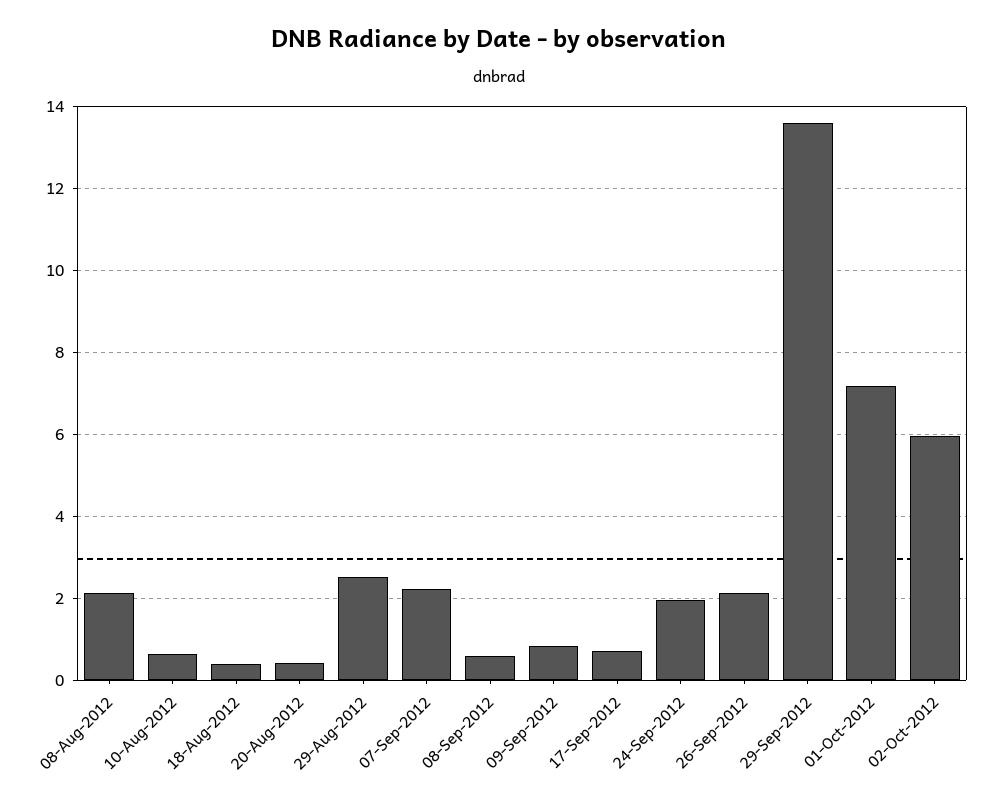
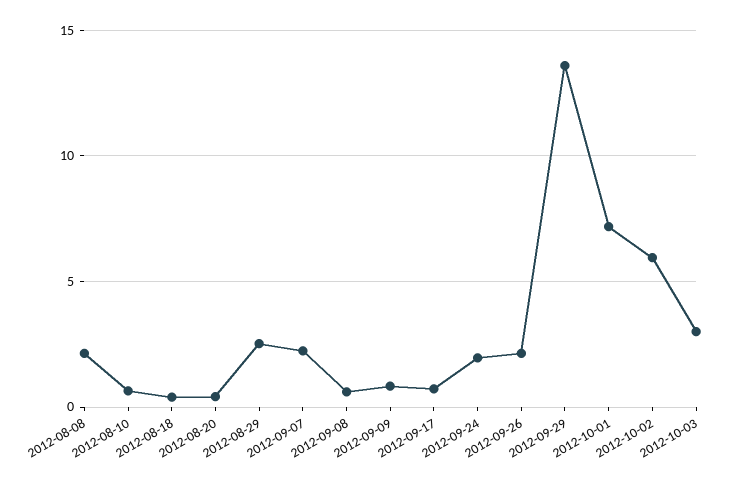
2012-10-03: none -> 3

